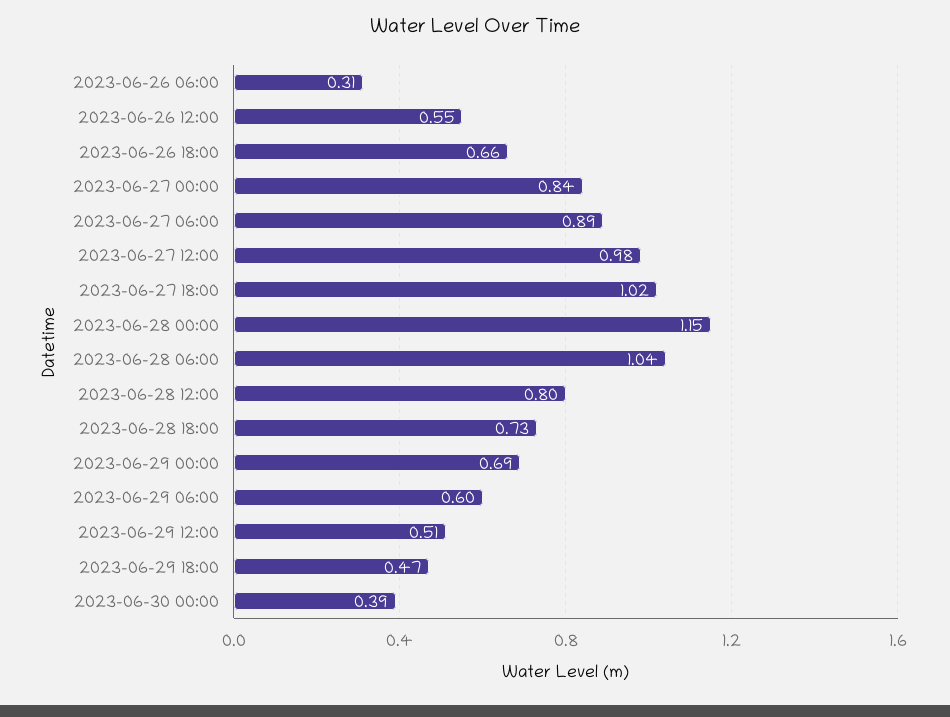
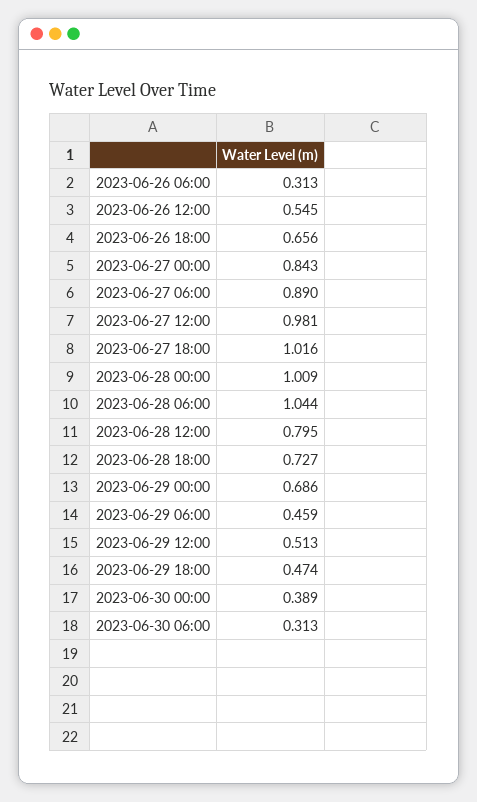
2023-06-28 00:00: 1.15 -> 1.009
2023-06-29 06:00: 0.6 -> 0.459
2023-06-30 06:00: none -> 0.313

